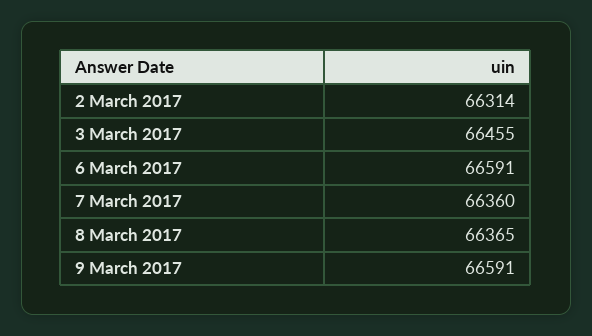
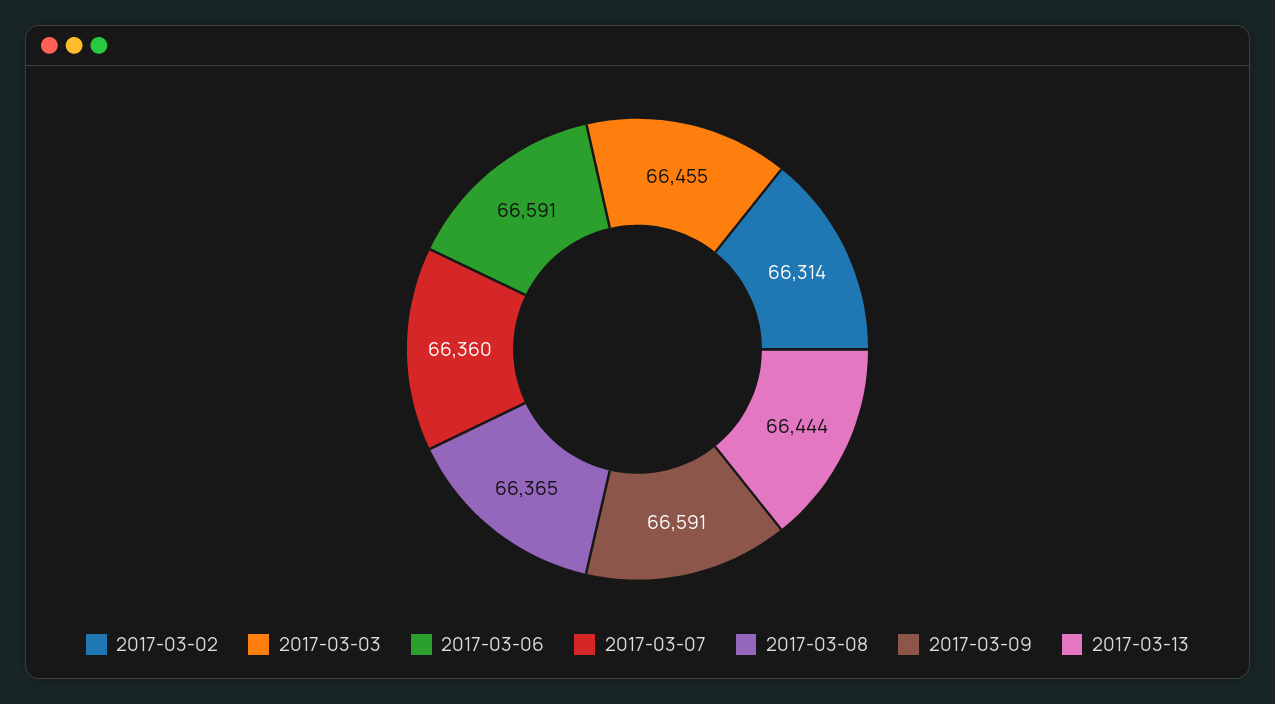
2017-03-13: none -> 66444

